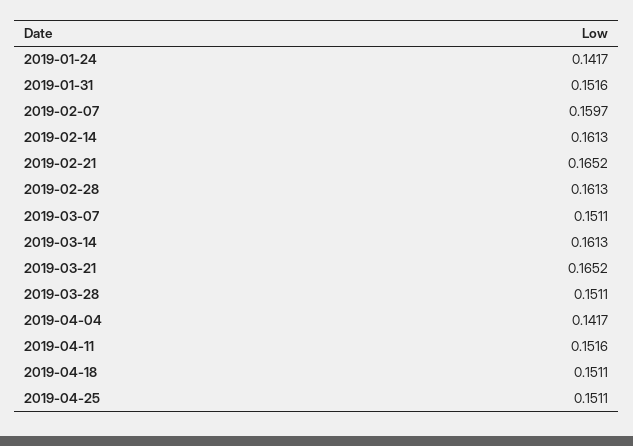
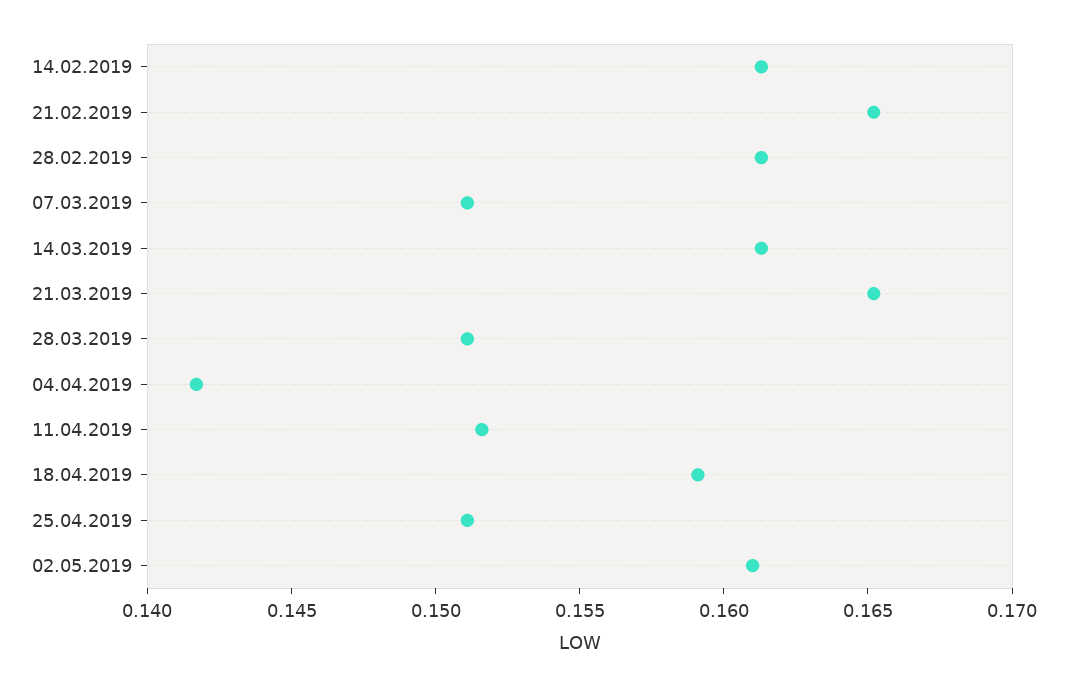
2019-01-24: 0.1417 -> none
2019-01-31: 0.1516 -> none
2019-02-07: 0.1597 -> none
2019-04-18: 0.1511 -> 0.159
02.05.2019: none -> 0.161

